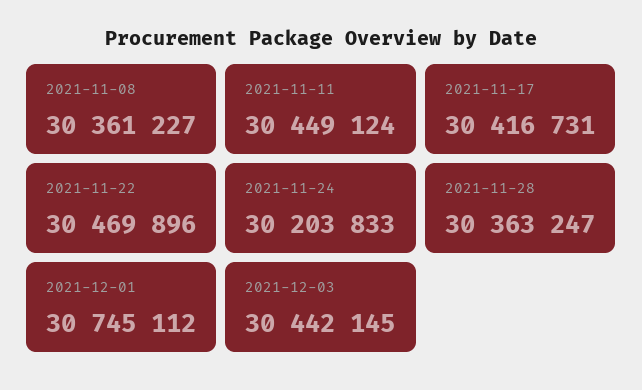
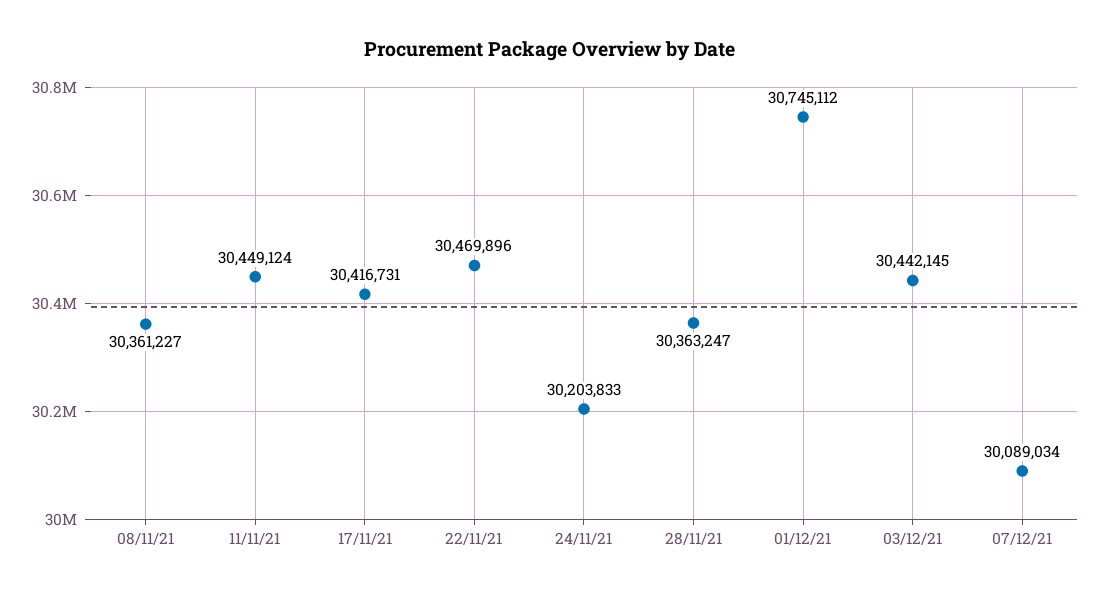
07/12/21: none -> 30089034

